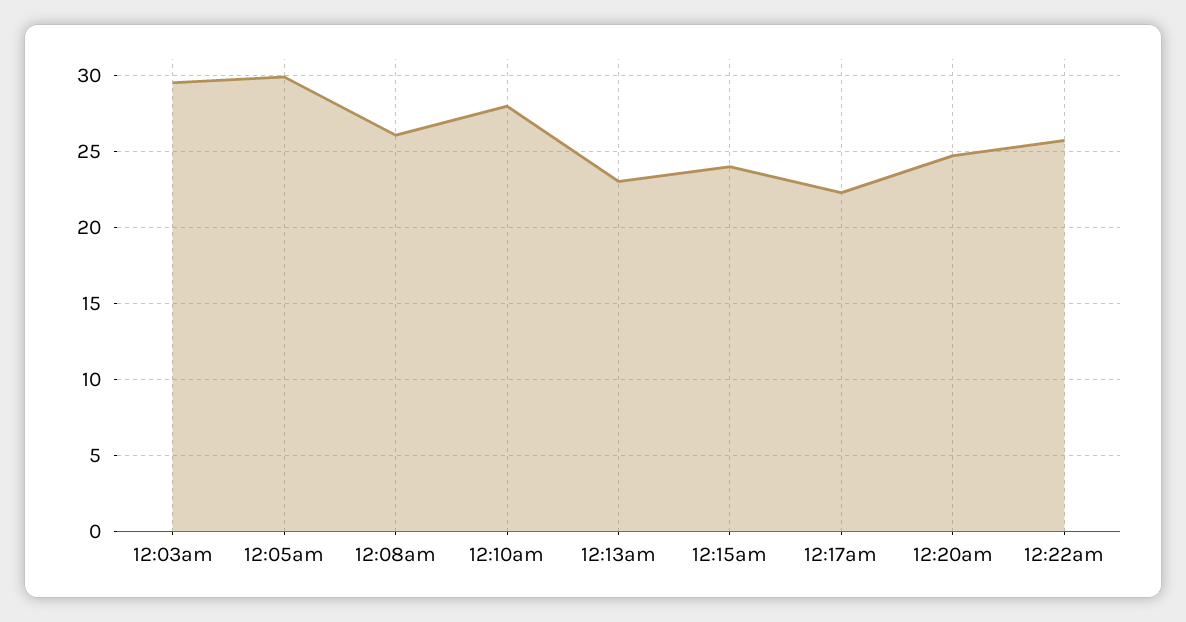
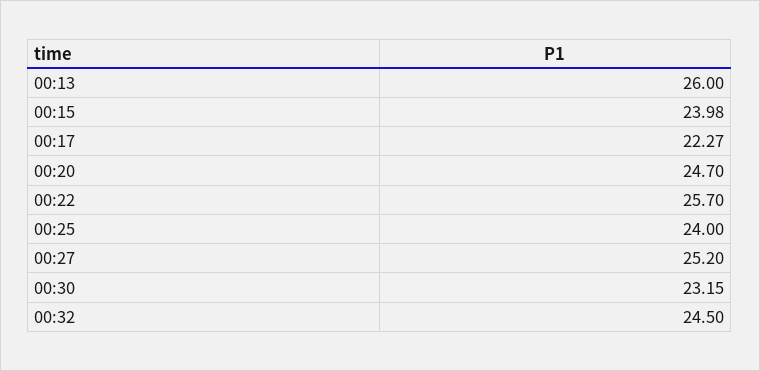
12:03am: 29.5 -> none
12:05am: 30 -> none
12:08am: 26 -> none
12:10am: 28 -> none
12:13am: 23 -> 26
00:25: none -> 24
00:27: none -> 25.2
00:30: none -> 23.15
00:32: none -> 24.5

